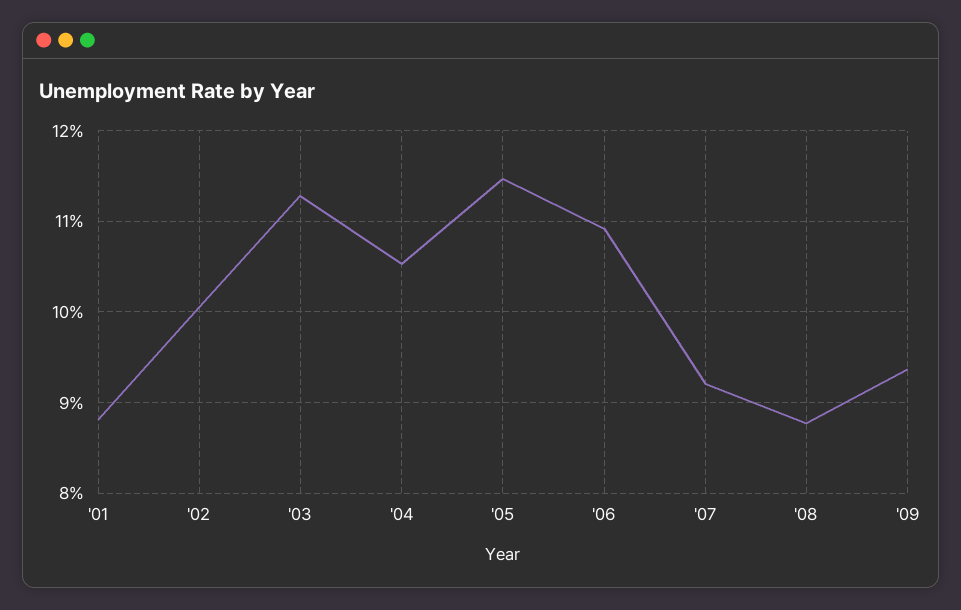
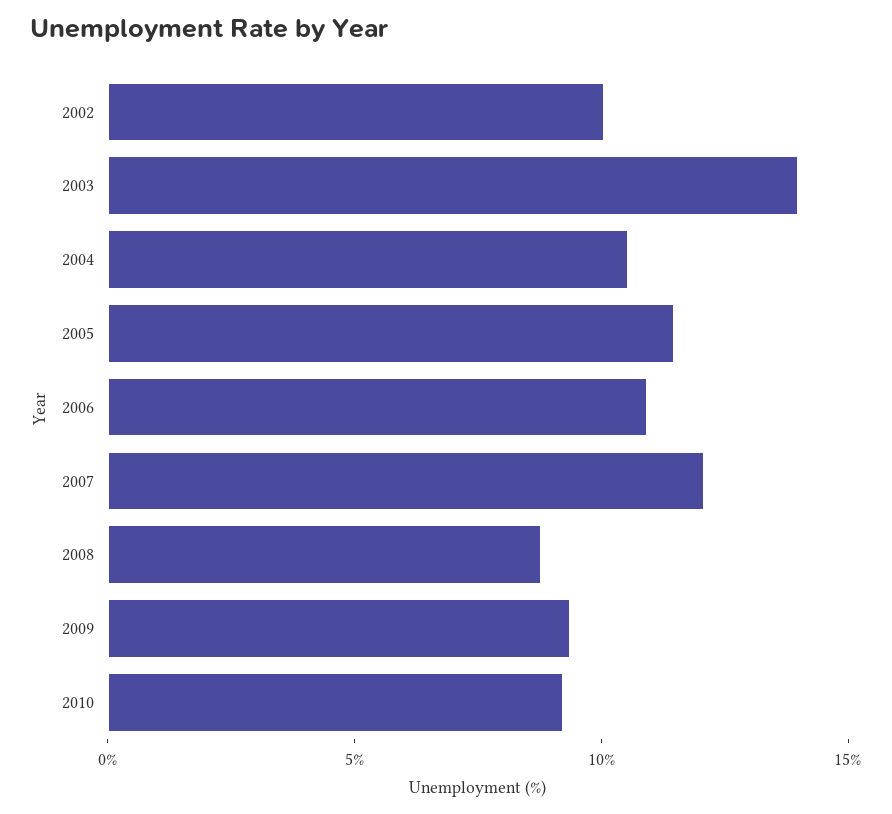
'01: 8.8 -> none
'03: 11.3 -> 14
'07: 9.2 -> 12
2010: none -> 9

